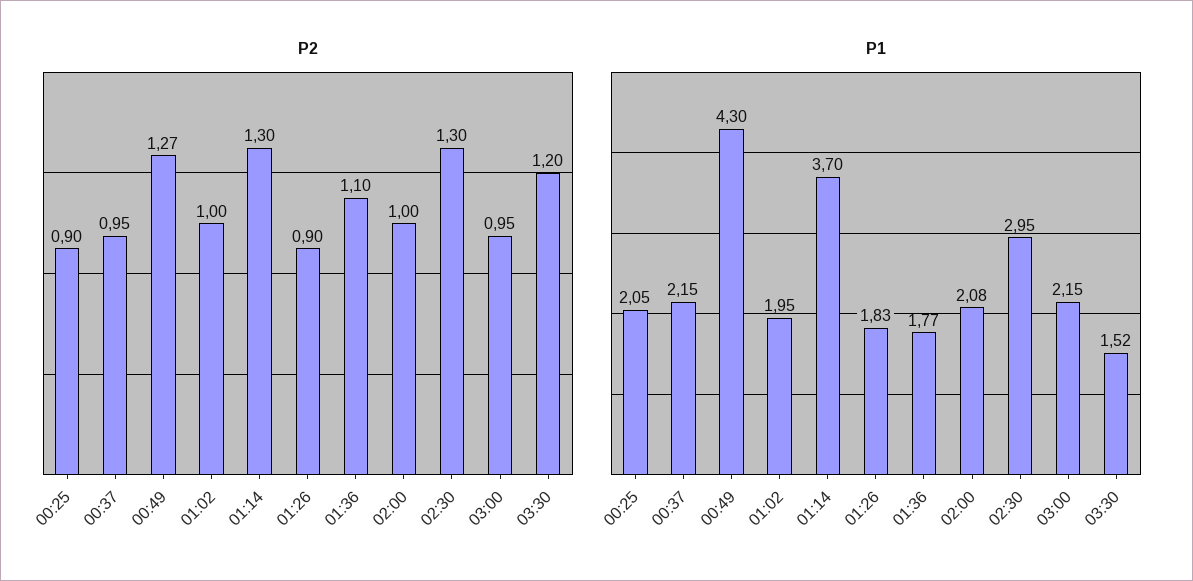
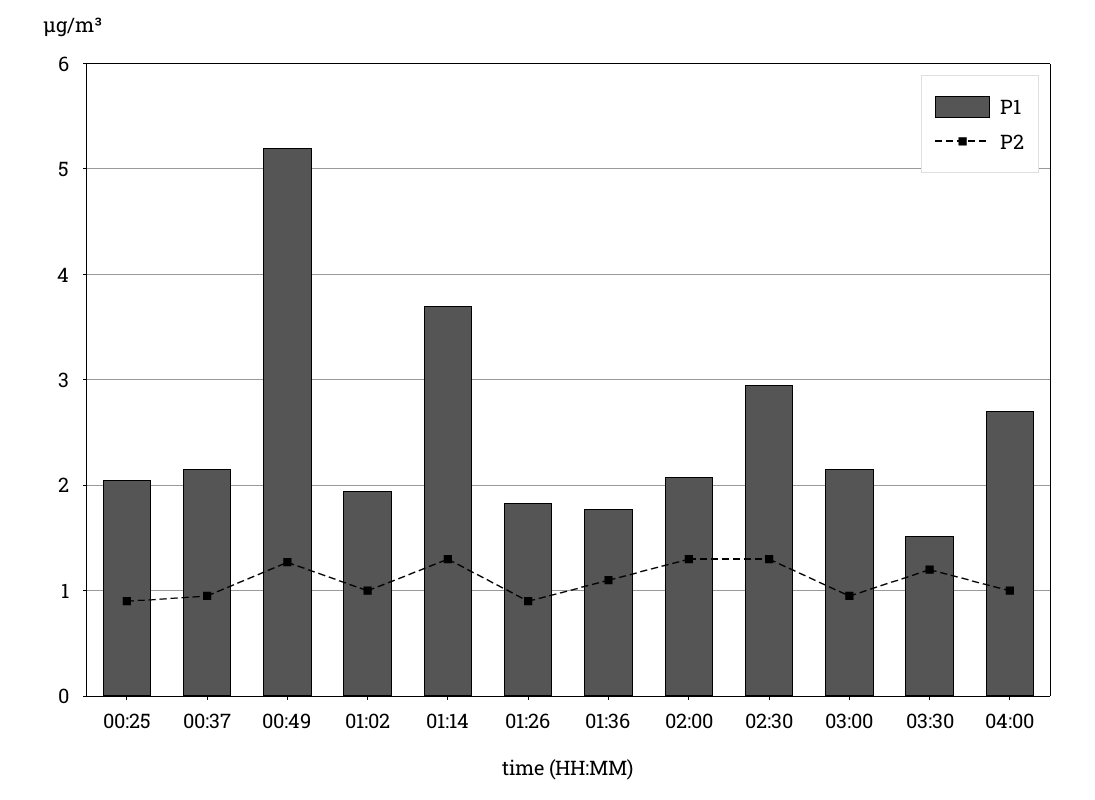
P2, 02:00: 1 -> 1.3
P1, 00:49: 4.3 -> 5.2
P1, 04:00: none -> 2.7
P2, 04:00: none -> 1

